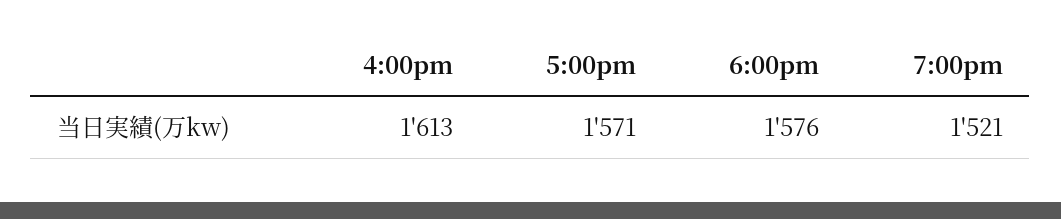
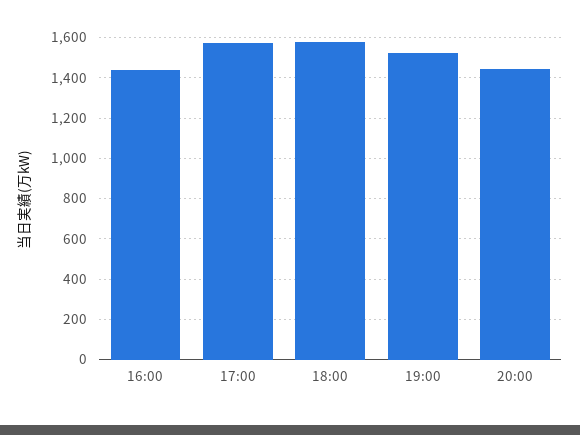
4:00pm: 1613 -> 1450
20:00: none -> 1450

